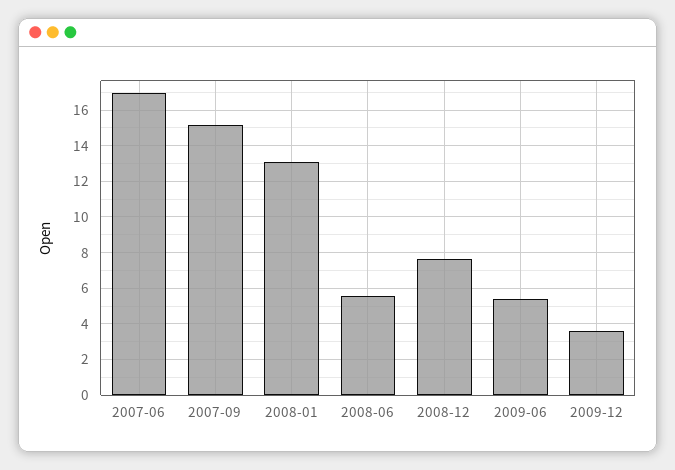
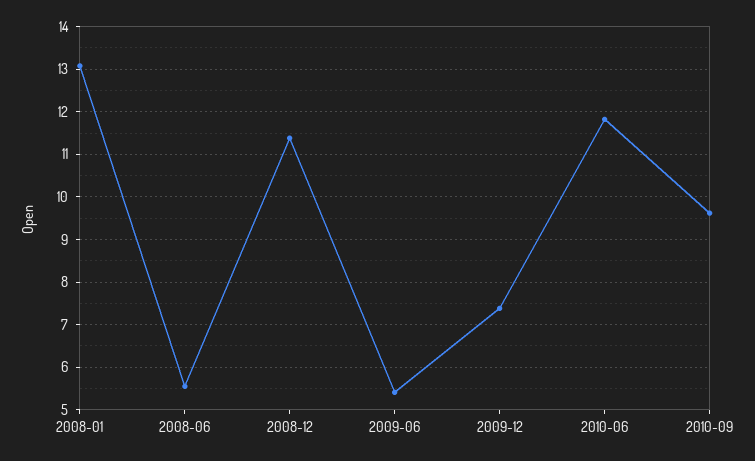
2007-06: 17 -> none
2007-09: 15 -> none
2008-12: 7.5 -> 11.4
2009-12: 3.5 -> 7.4
2010-06: none -> 11.8
2010-09: none -> 9.6

